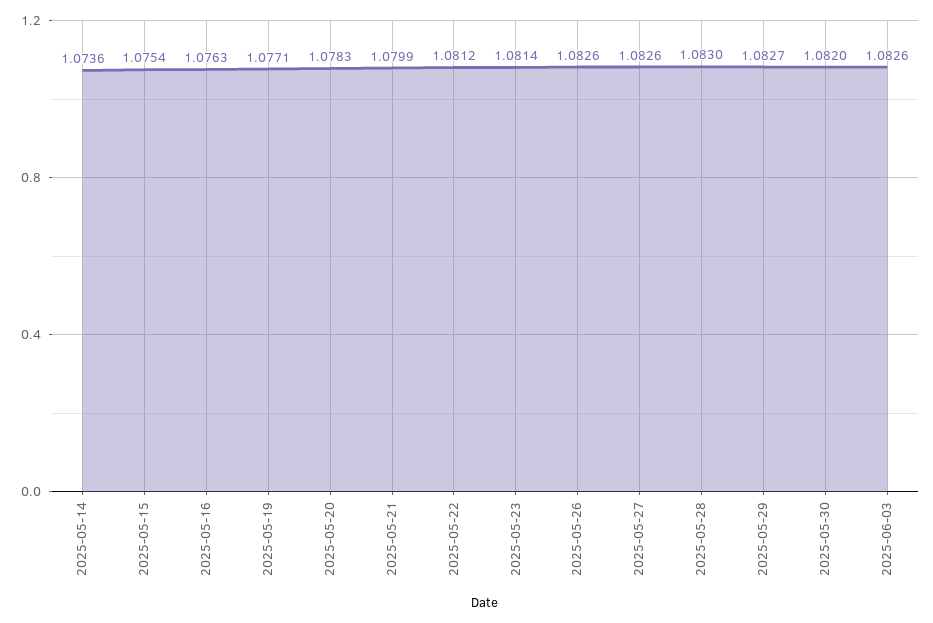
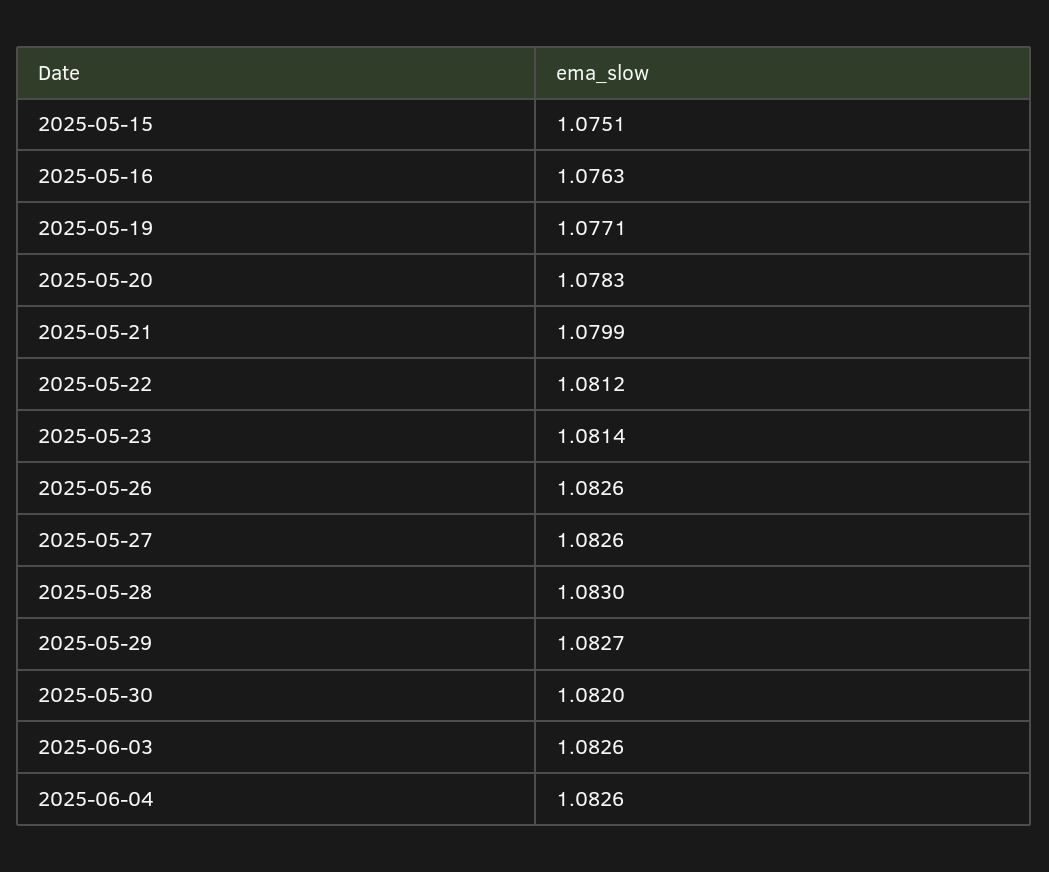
2025-05-14: 1.0736 -> none
2025-05-15: 1.0754 -> 1.0751
2025-06-04: none -> 1.0826

